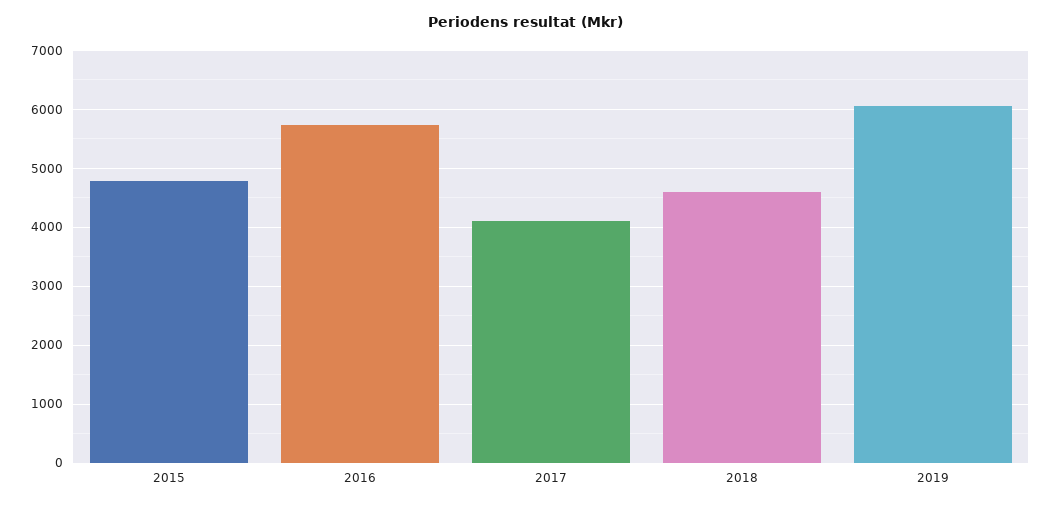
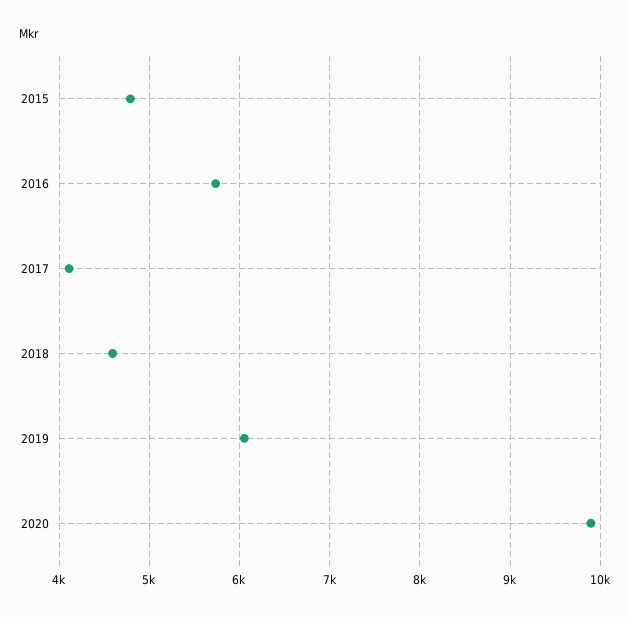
2020: none -> 9900

